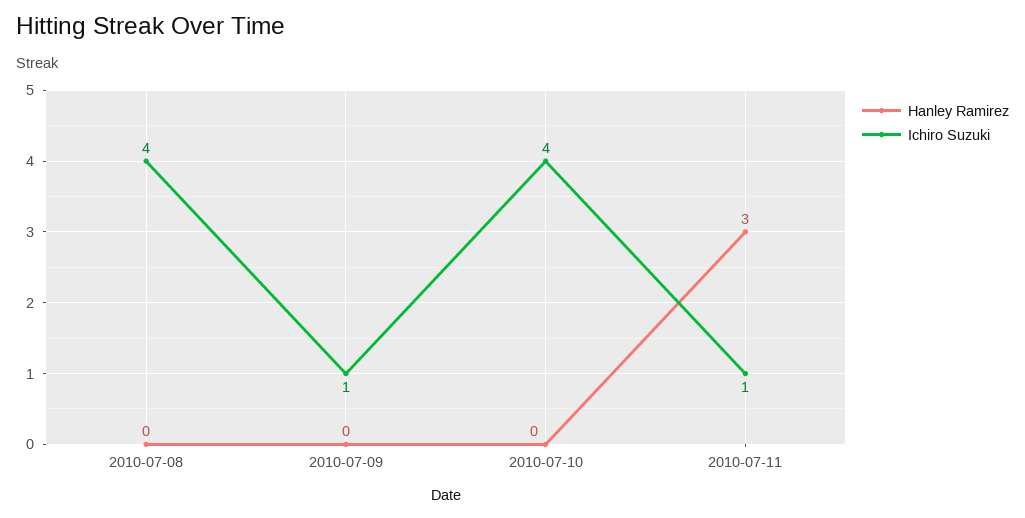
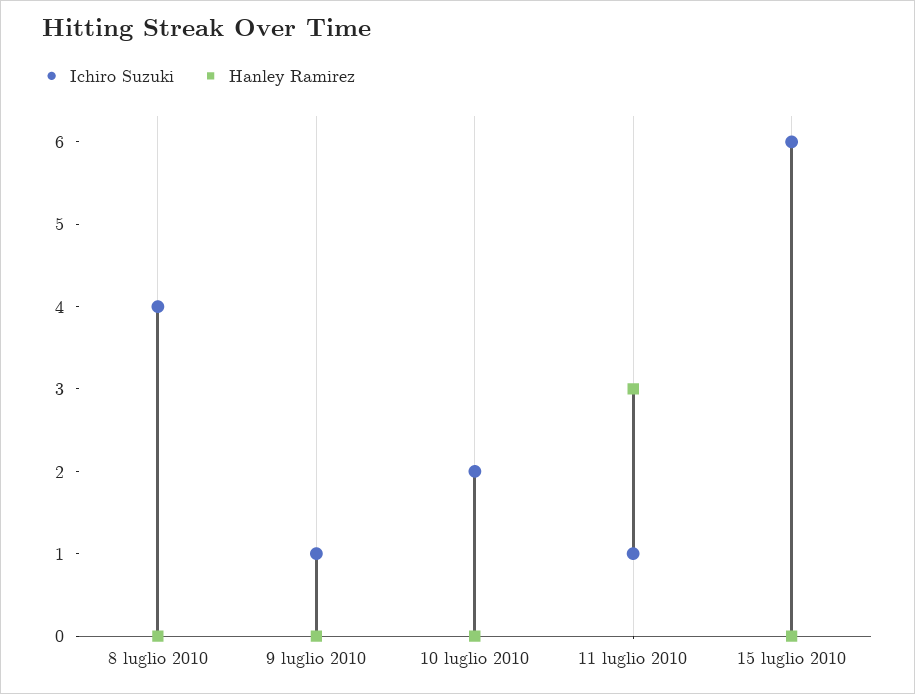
Ichiro Suzuki, 2010-07-10: 4 -> 2
Ichiro Suzuki, 15 luglio 2010: none -> 6
Hanley Ramirez, 15 luglio 2010: none -> 0

